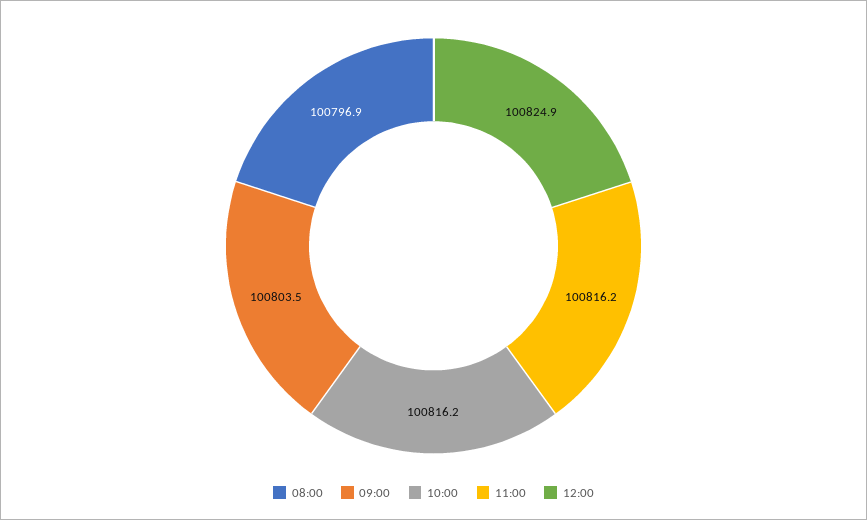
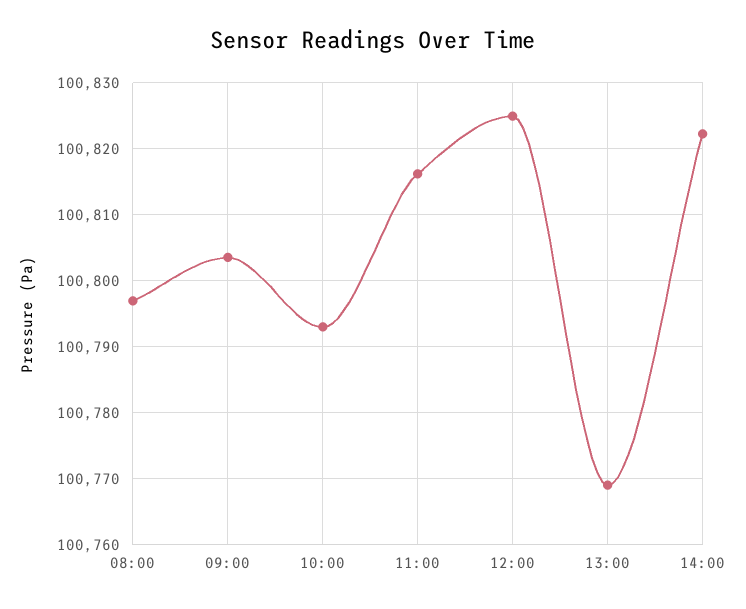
10:00: 100816.2 -> 100793
13:00: none -> 100769
14:00: none -> 100822

